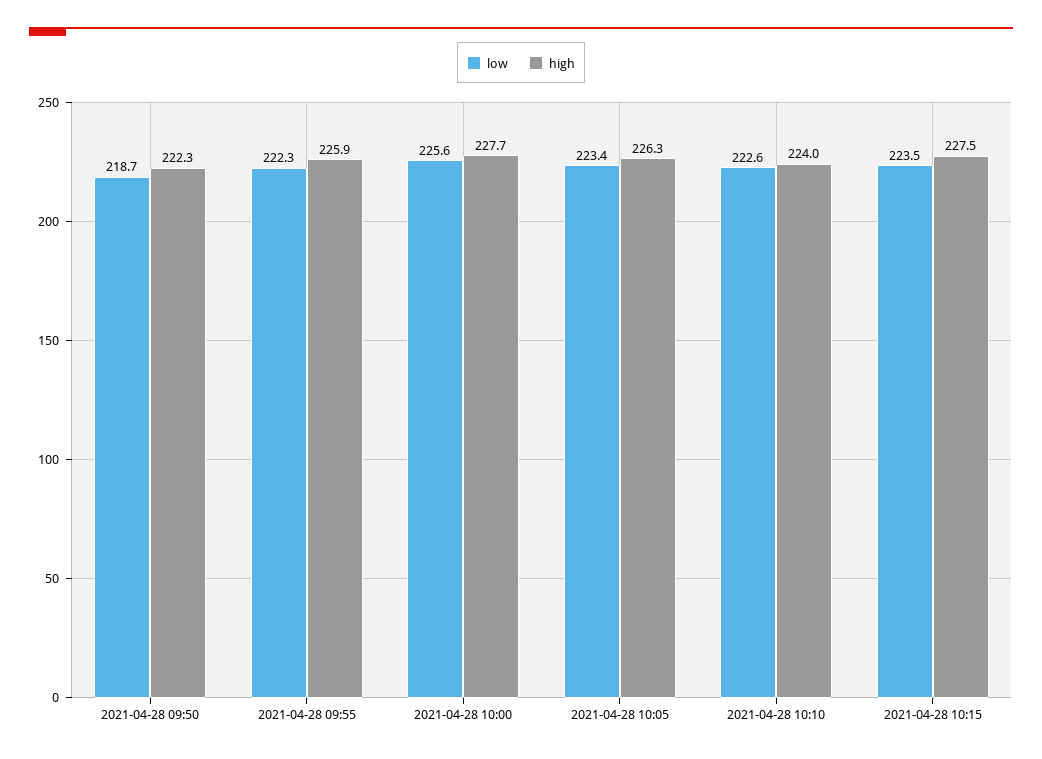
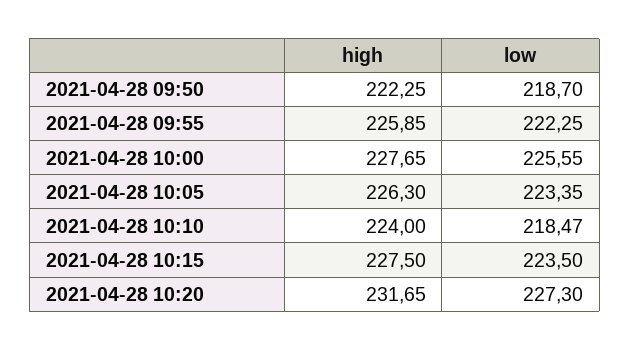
low, 2021-04-28 10:10: 222.6 -> 218.47
high, 2021-04-28 10:20: none -> 231.65
low, 2021-04-28 10:20: none -> 227.3

